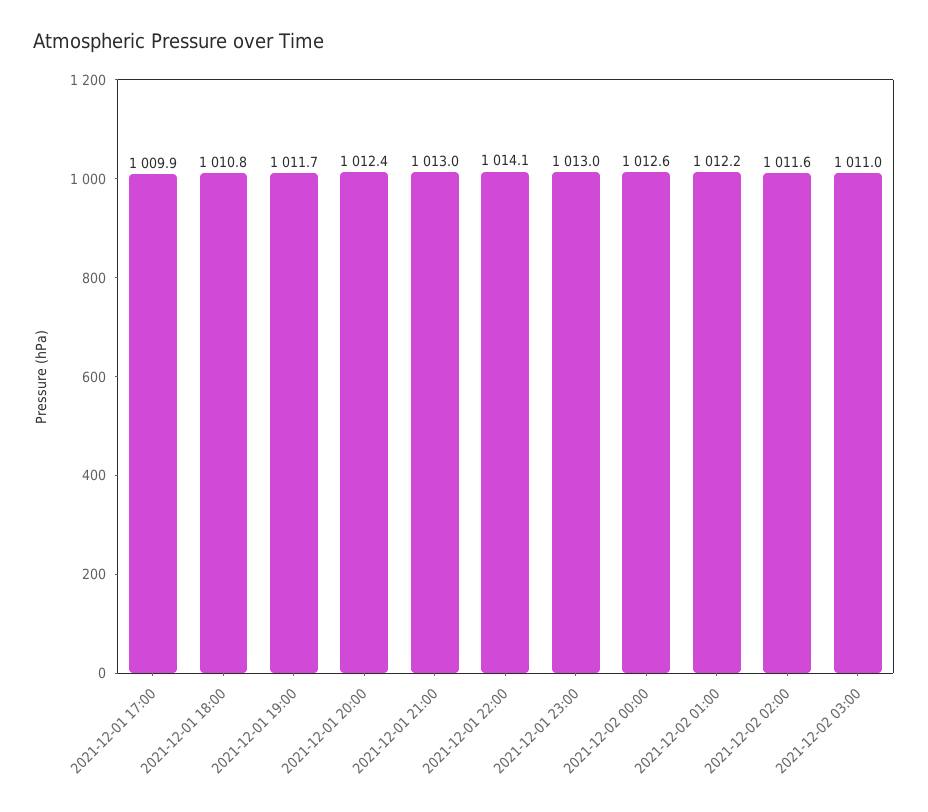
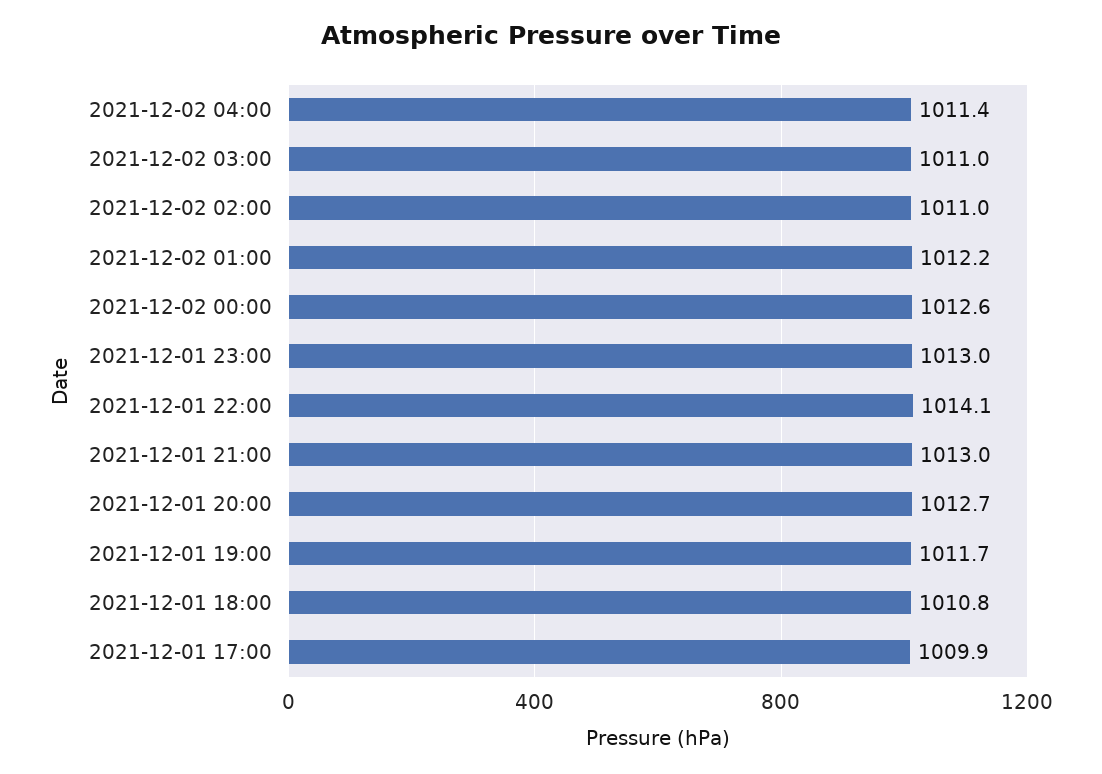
2021-12-01 20:00: 1012.4 -> 1012.7
2021-12-02 02:00: 1011.6 -> 1011
2021-12-02 04:00: none -> 1011.4

